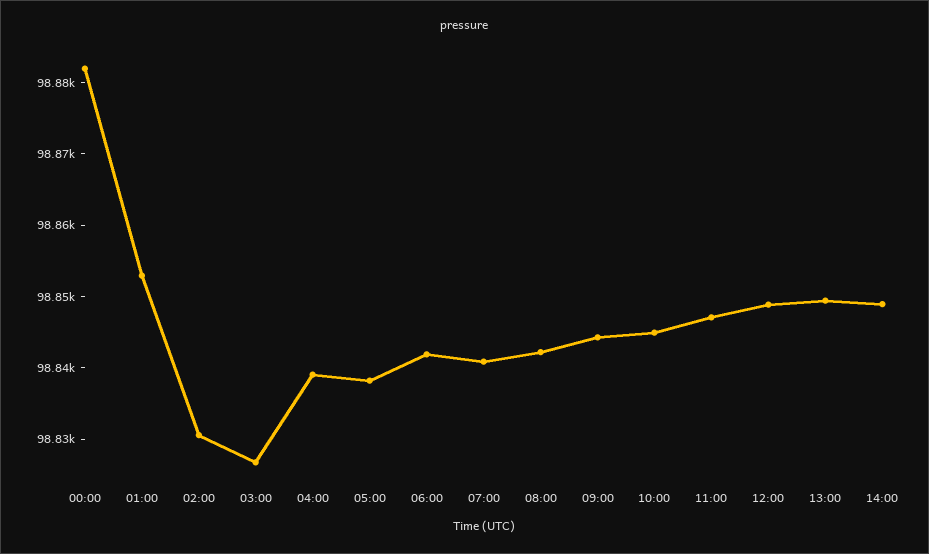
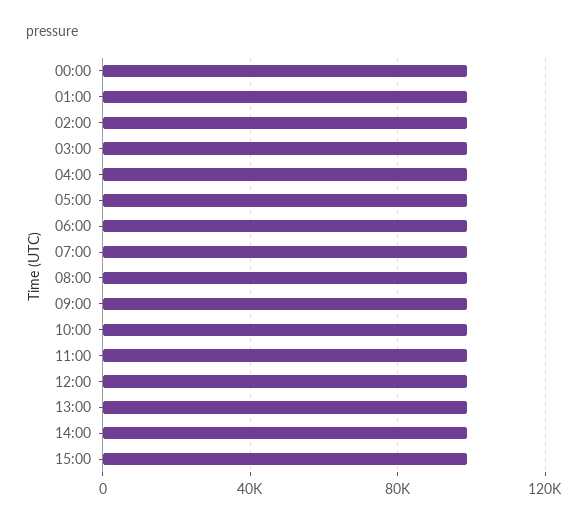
15:00: none -> 100000

